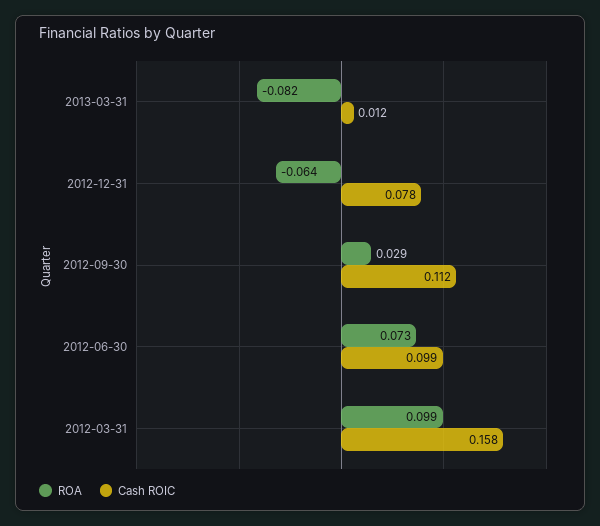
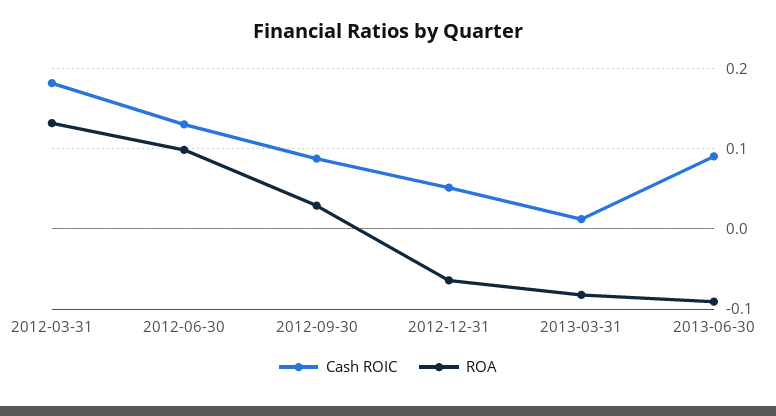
Cash ROIC, 2012-12-31: 0.078 -> 0.05
Cash ROIC, 2012-09-30: 0.112 -> 0.09
ROA, 2012-06-30: 0.073 -> 0.1
Cash ROIC, 2012-06-30: 0.099 -> 0.13
ROA, 2012-03-31: 0.099 -> 0.13
Cash ROIC, 2012-03-31: 0.158 -> 0.18
Cash ROIC, 2013-06-30: none -> 0.09
ROA, 2013-06-30: none -> -0.09

